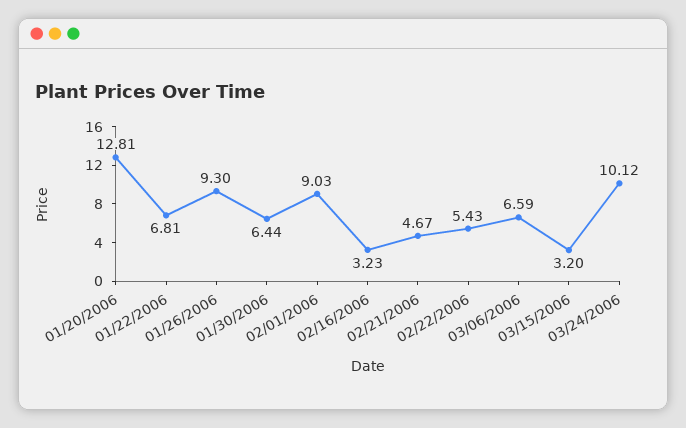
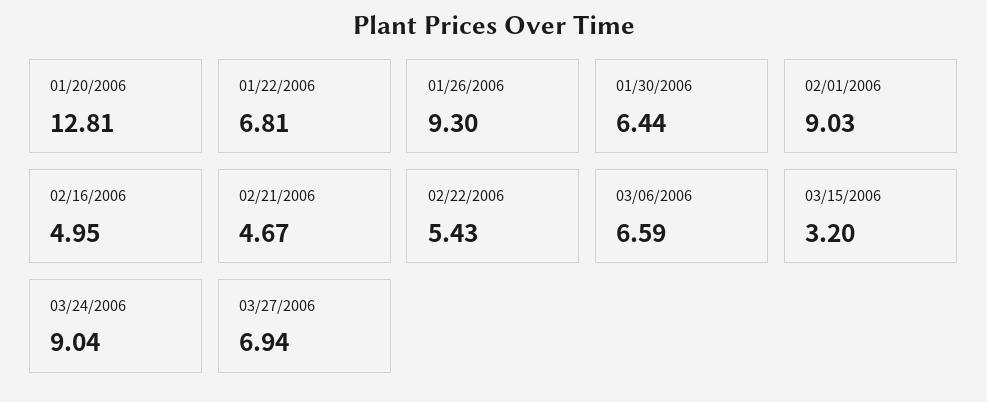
02/16/2006: 3.23 -> 4.95
03/24/2006: 10.12 -> 9.04
03/27/2006: none -> 6.94

